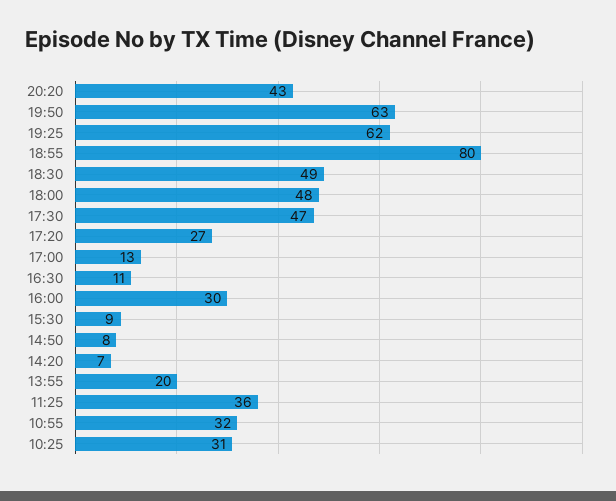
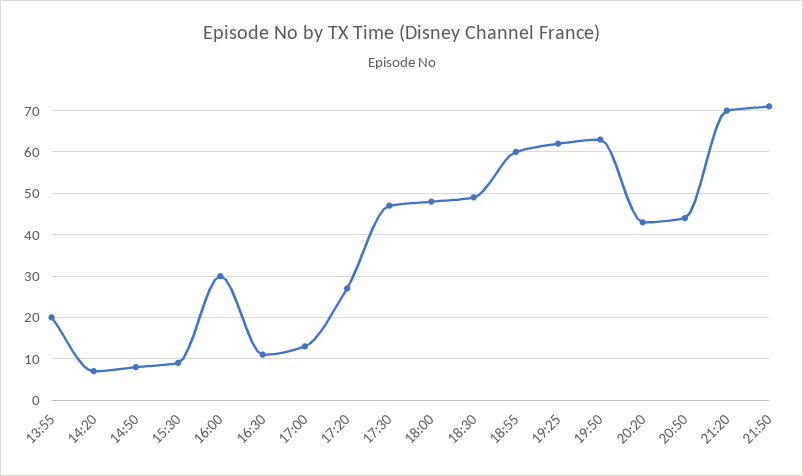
18:55: 80 -> 60
11:25: 36 -> none
10:55: 32 -> none
10:25: 31 -> none
20:50: none -> 45
21:20: none -> 70
21:50: none -> 70

